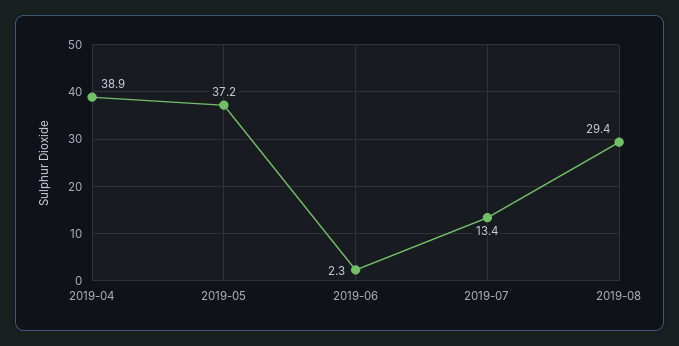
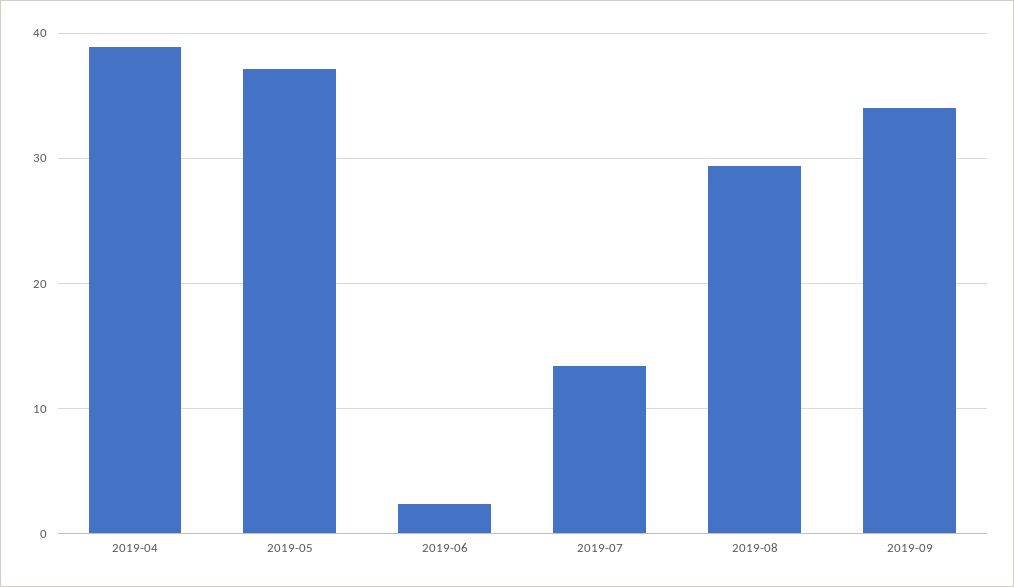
2019-09: none -> 34

